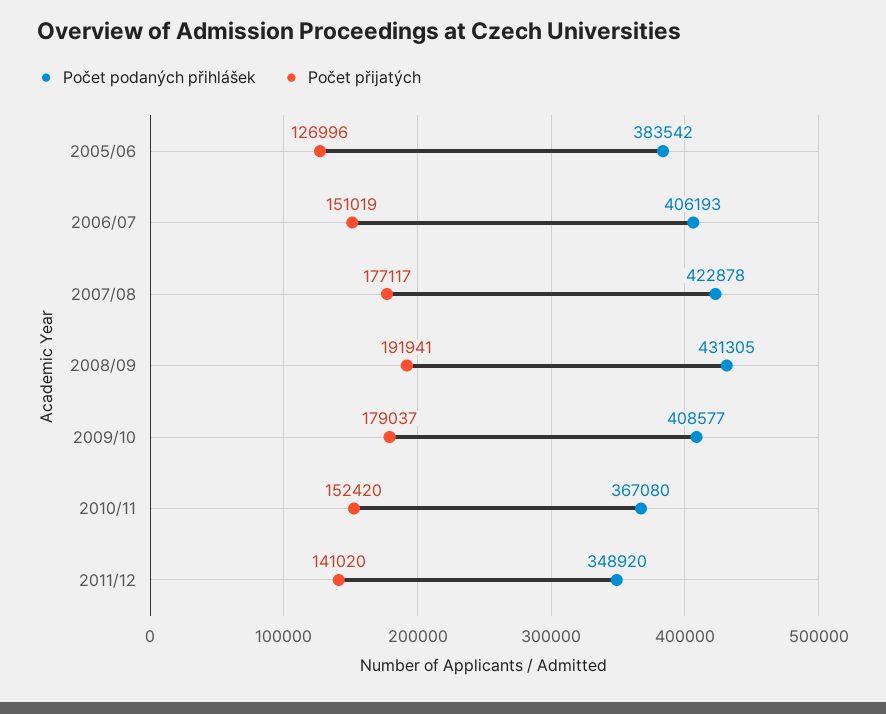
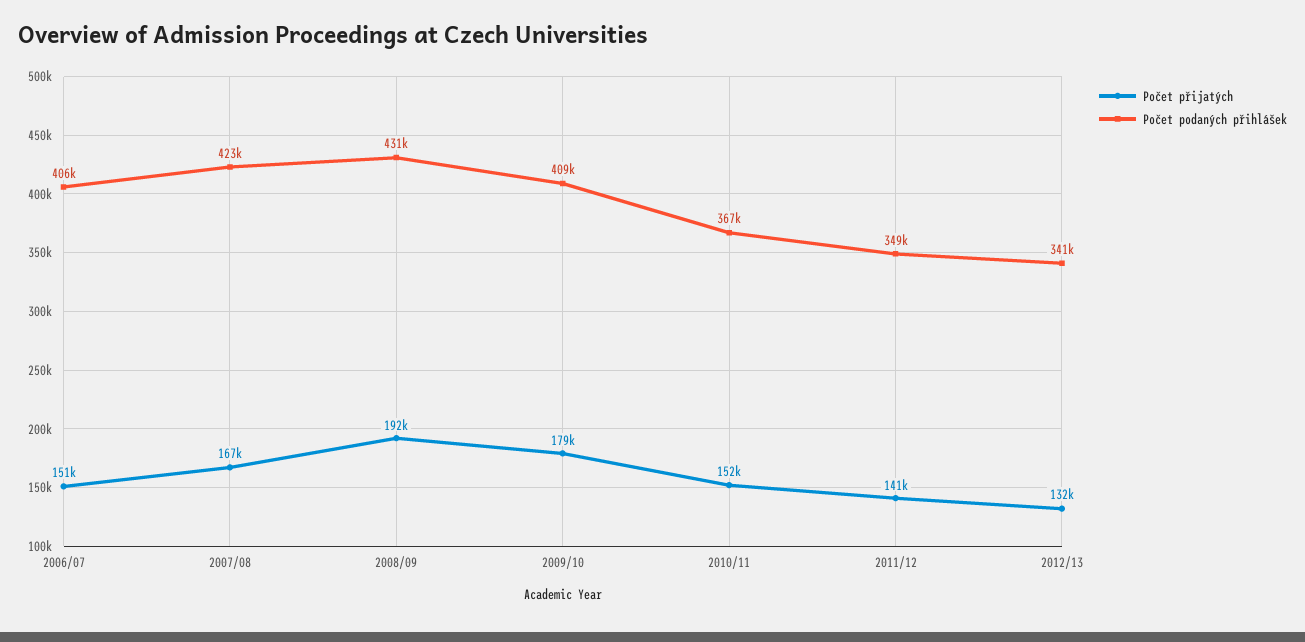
Počet podaných přihlášek, 2005/06: 383542 -> none
Počet přijatých, 2005/06: 126996 -> none
Počet přijatých, 2007/08: 177117 -> 167000
Počet přijatých, 2012/13: none -> 132000
Počet podaných přihlášek, 2012/13: none -> 341000

